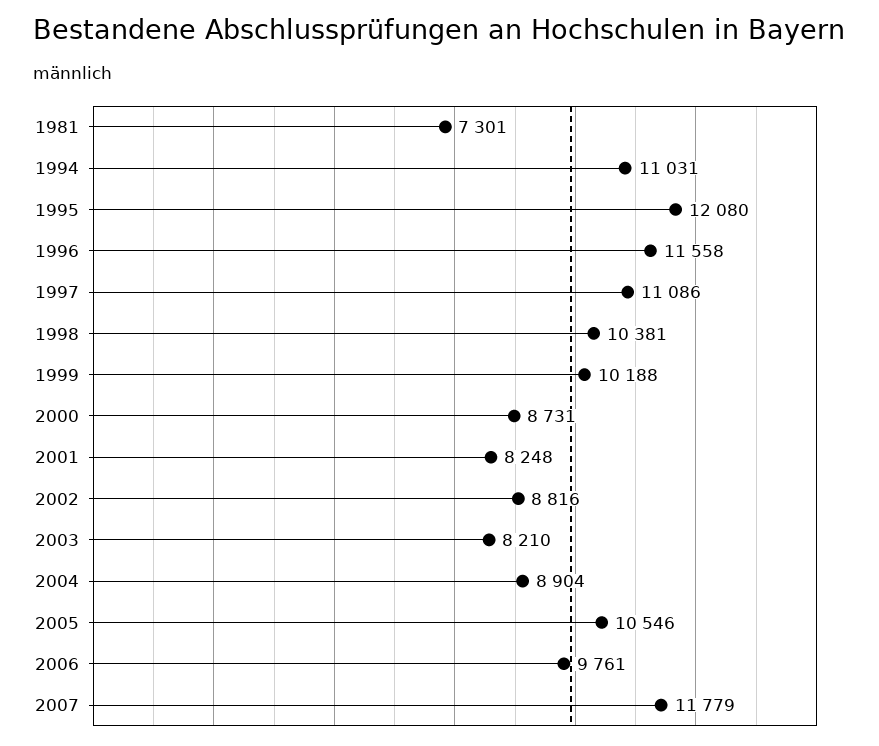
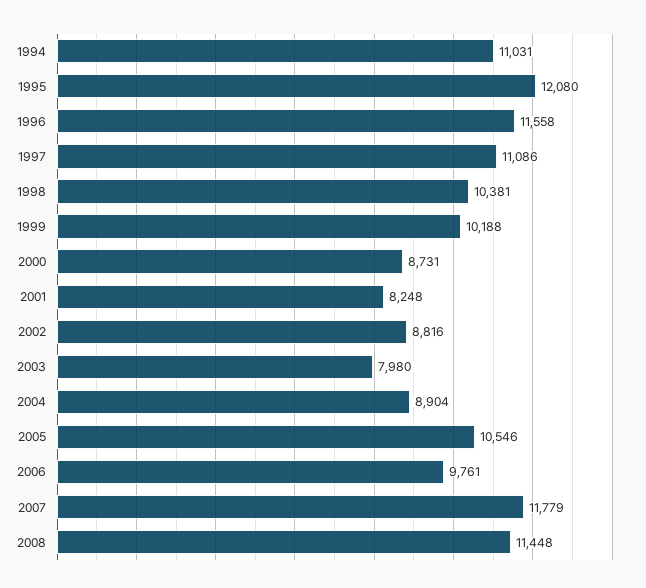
1981: 7301 -> none
2003: 8210 -> 7980
2008: none -> 11448

